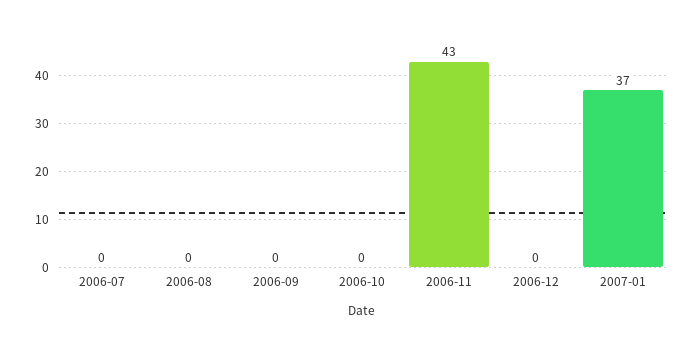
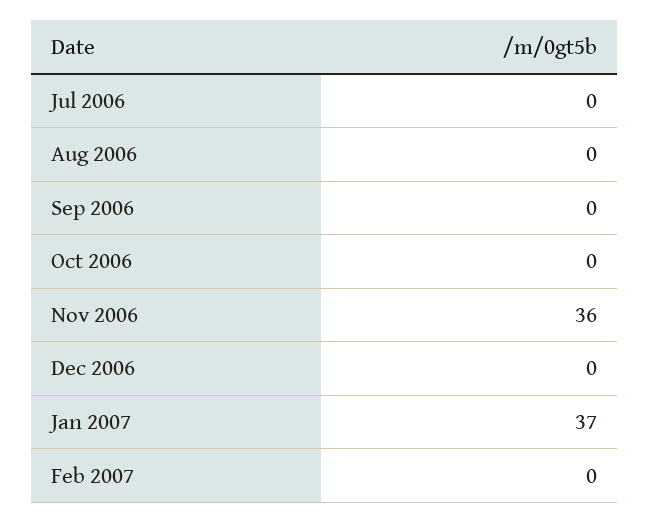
2006-11: 43 -> 36
Feb 2007: none -> 0

